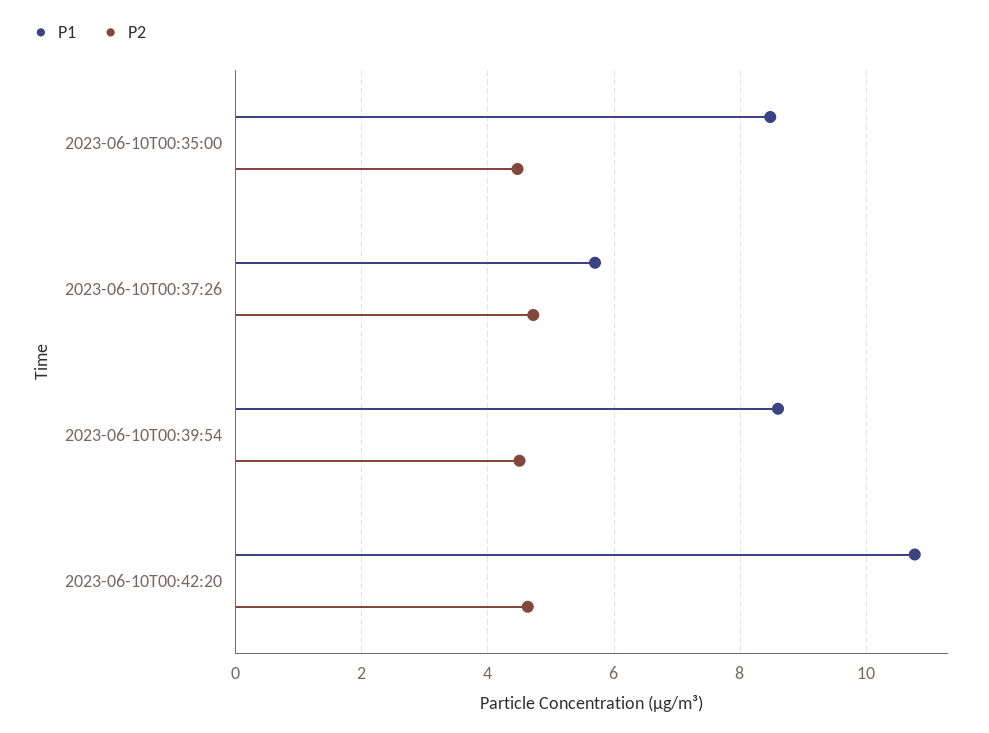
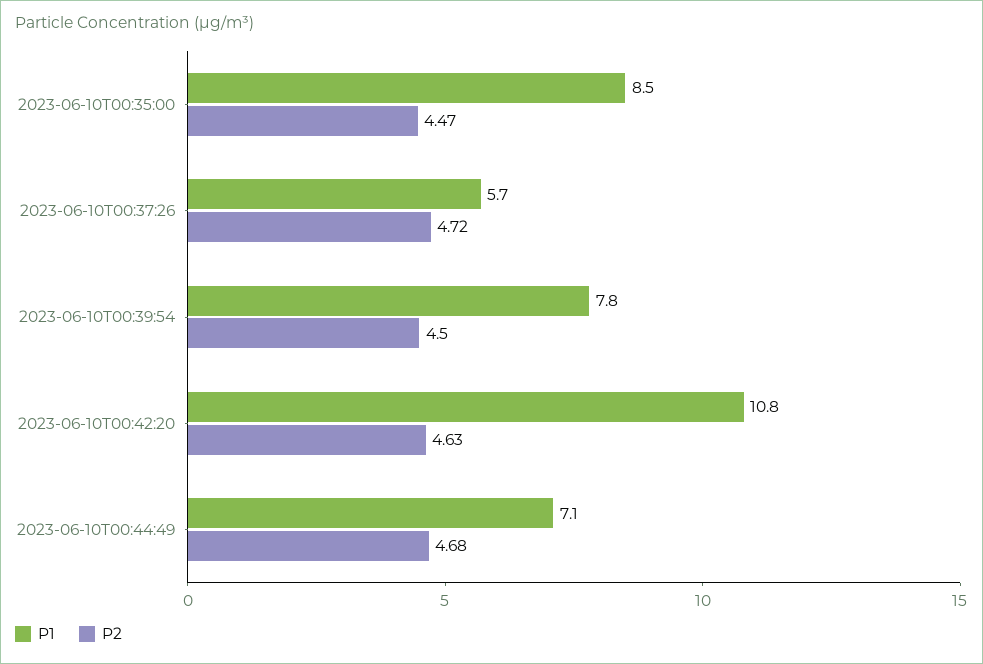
P1, 2023-06-10T00:39:54: 8.6 -> 7.8
P1, 2023-06-10T00:44:49: none -> 7.1
P2, 2023-06-10T00:44:49: none -> 4.68

